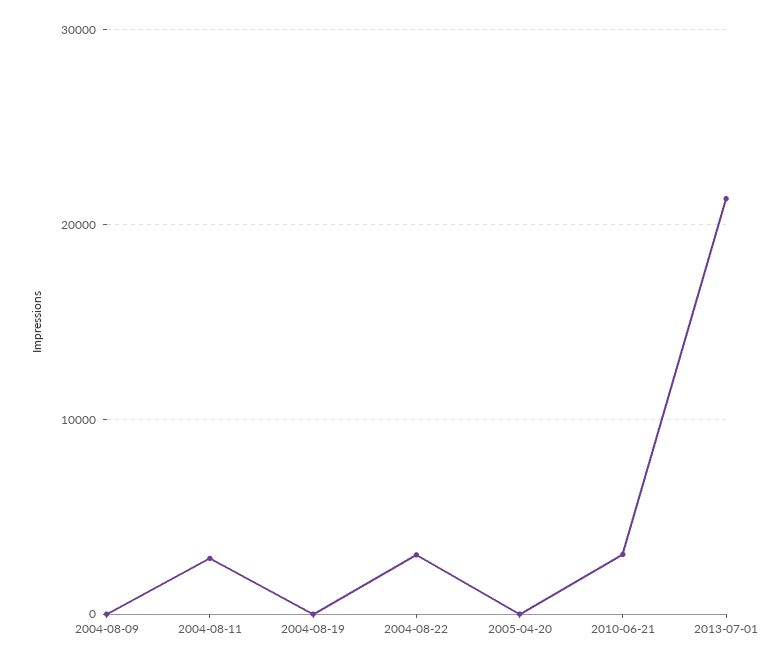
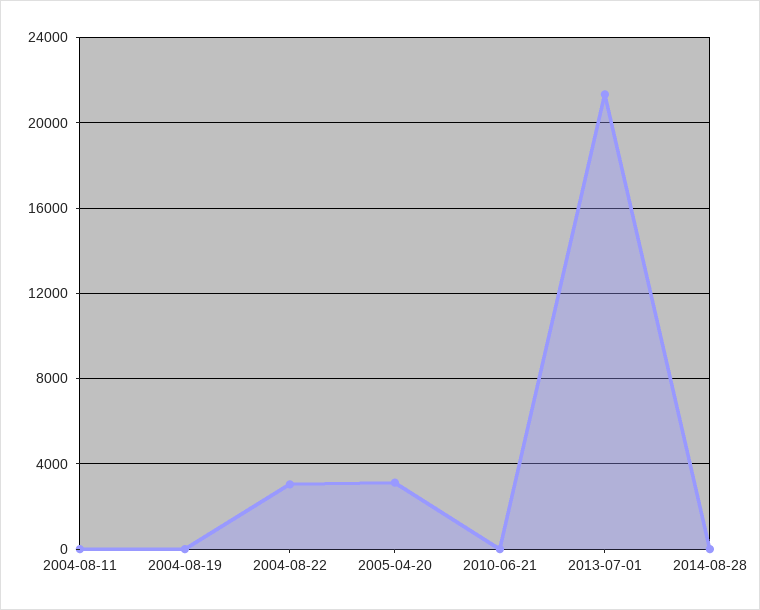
2004-08-09: 0 -> none
2004-08-11: 3000 -> 0
2005-04-20: 0 -> 3000
2010-06-21: 3000 -> 0
2014-08-28: none -> 0

